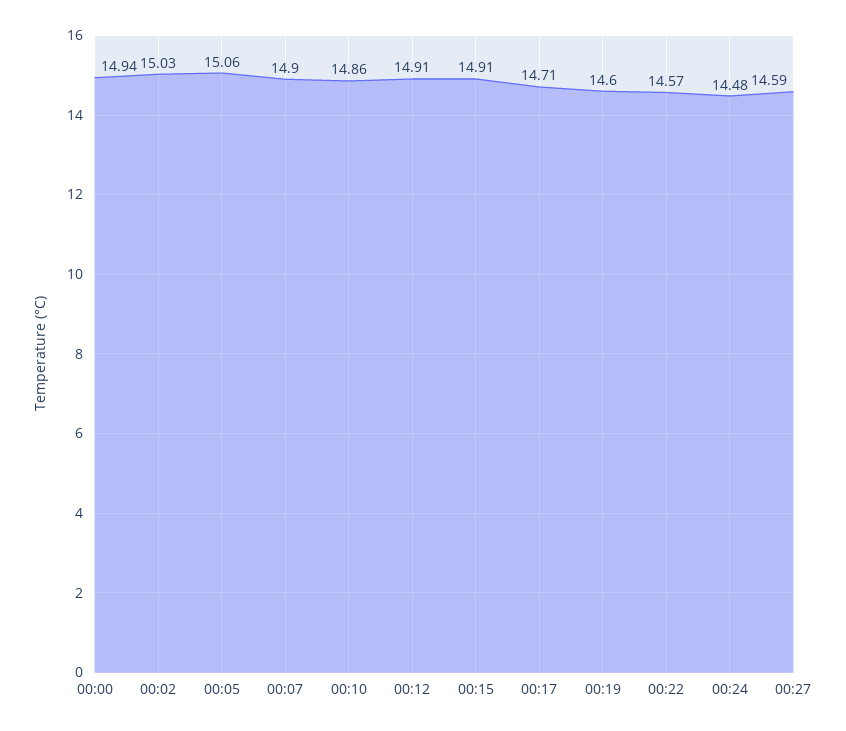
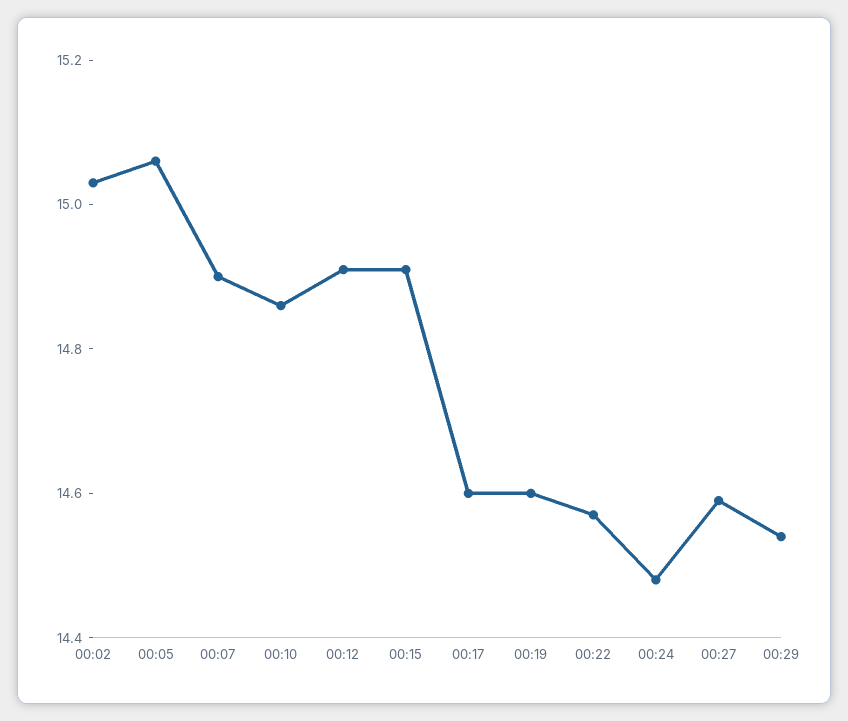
00:00: 14.94 -> none
00:17: 14.71 -> 14.6
00:29: none -> 14.55

